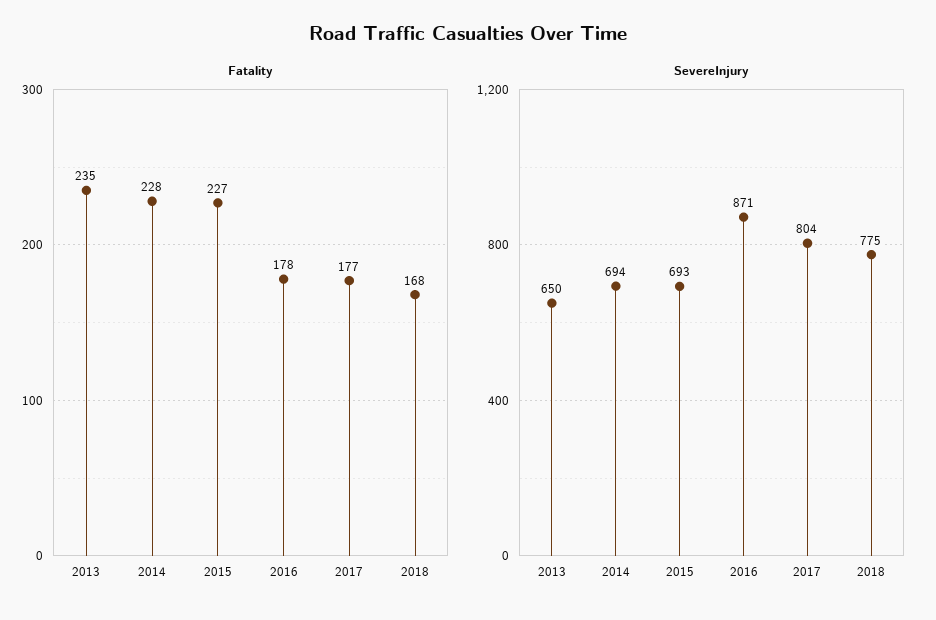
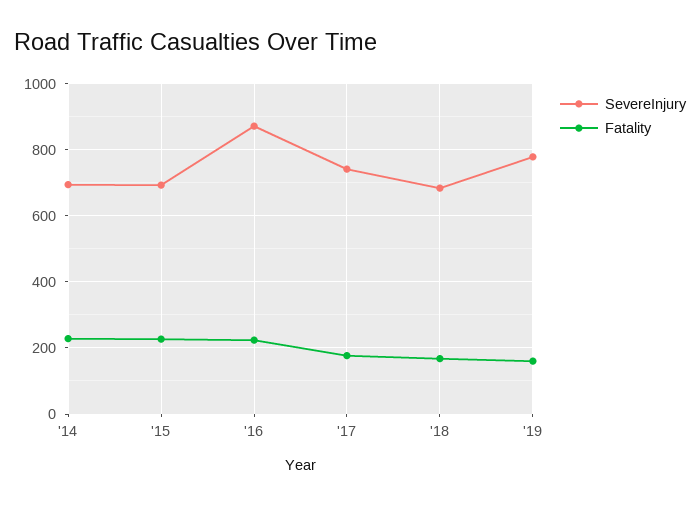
Fatality, 2013: 235 -> none
Fatality, 2016: 178 -> 220
SevereInjury, 2013: 650 -> none
SevereInjury, 2017: 804 -> 740
SevereInjury, 2018: 775 -> 680
SevereInjury, '19: none -> 780
Fatality, '19: none -> 160

